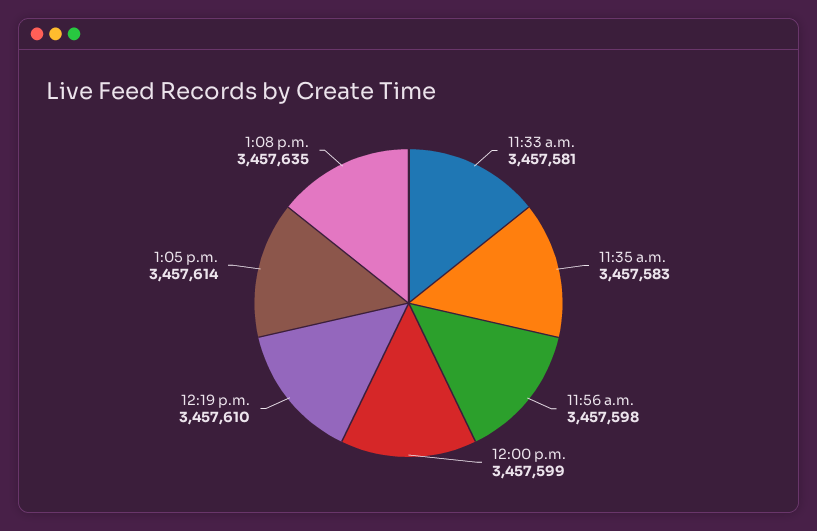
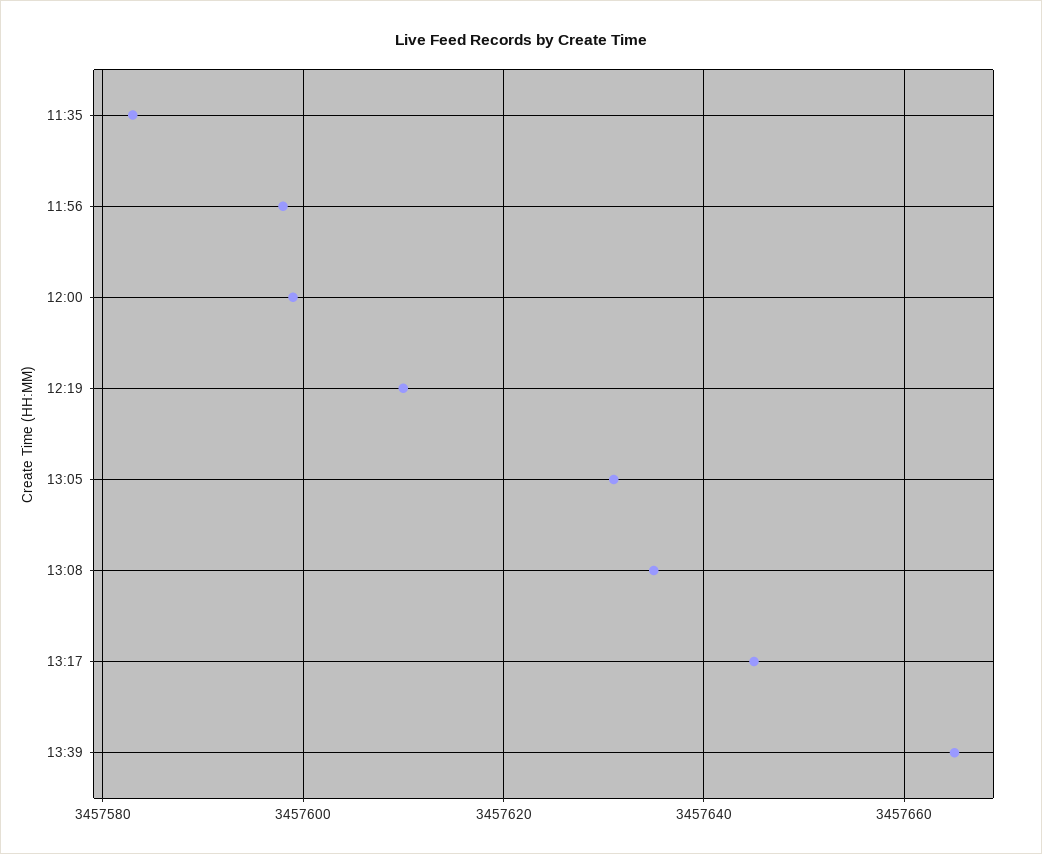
11:33 a.m.: 3457581 -> none
1:05 p.m.: 3457614 -> 3457630
13:17: none -> 3457645
13:39: none -> 3457665

